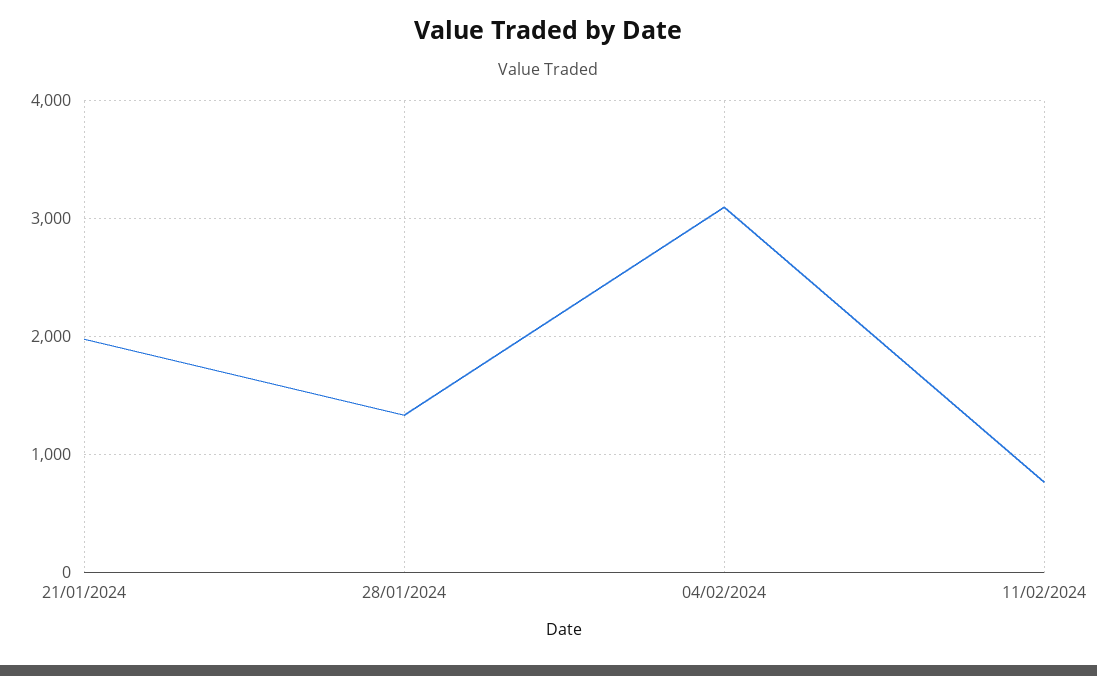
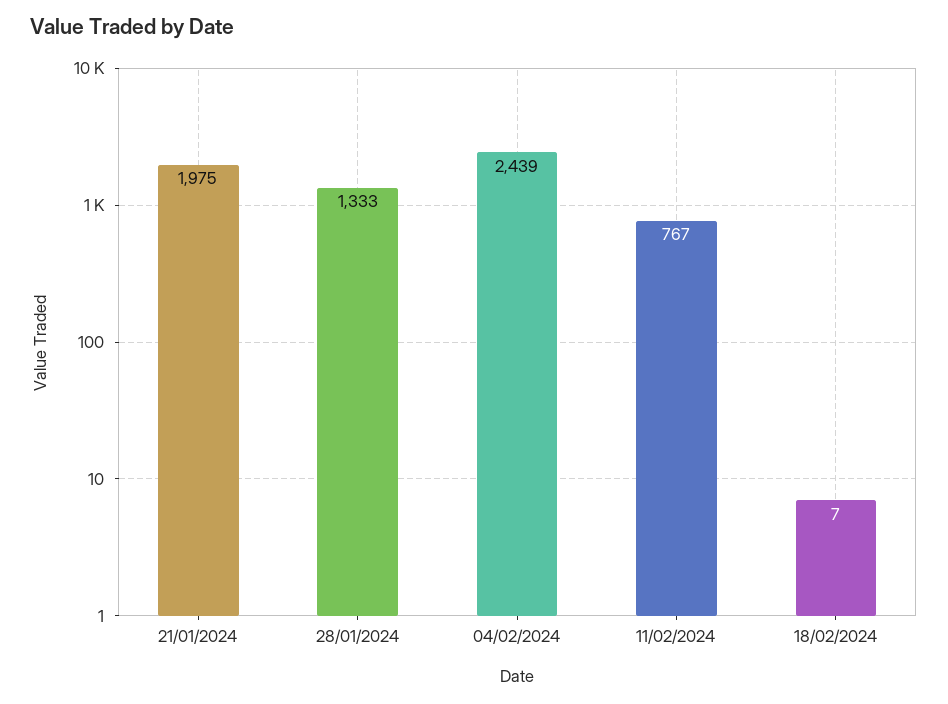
04/02/2024: 3100 -> 2439
18/02/2024: none -> 7

